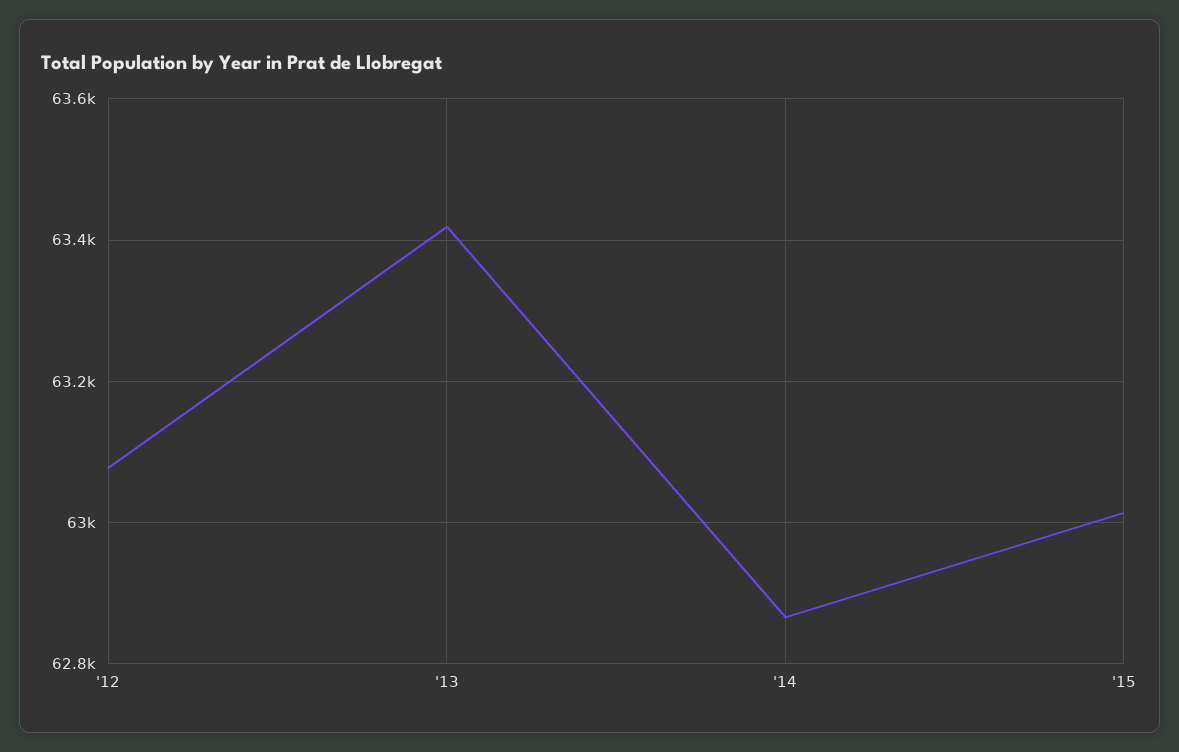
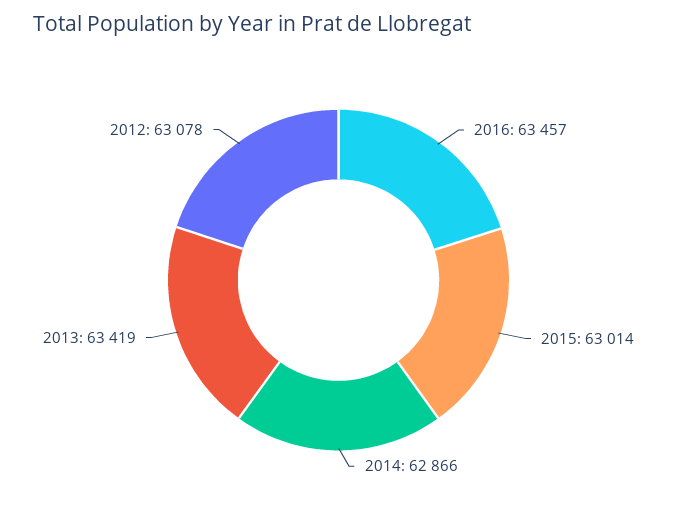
2016: none -> 63457

